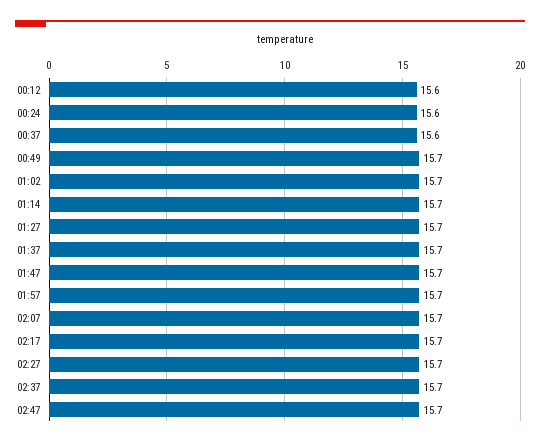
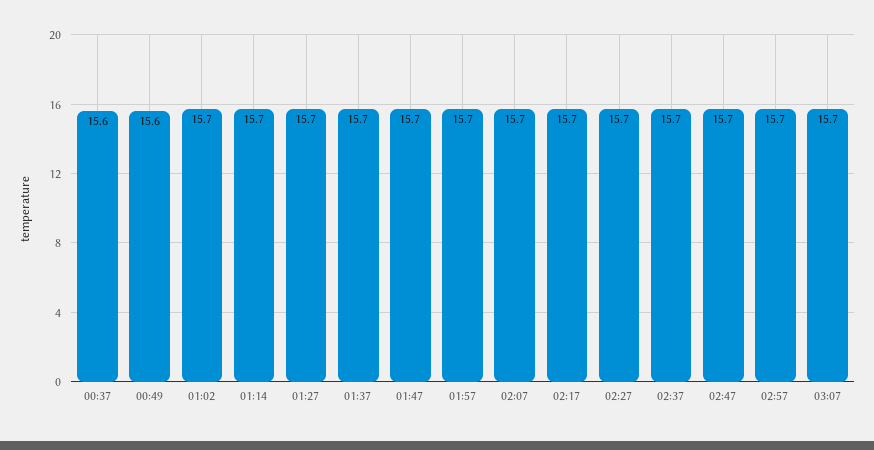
00:12: 15.6 -> none
00:24: 15.6 -> none
00:49: 15.7 -> 15.6
02:57: none -> 15.7
03:07: none -> 15.7

